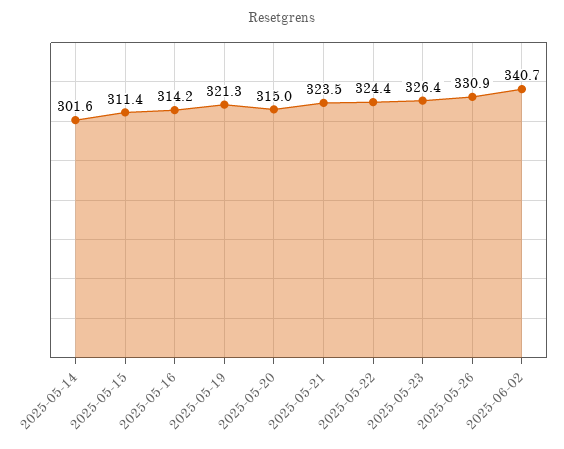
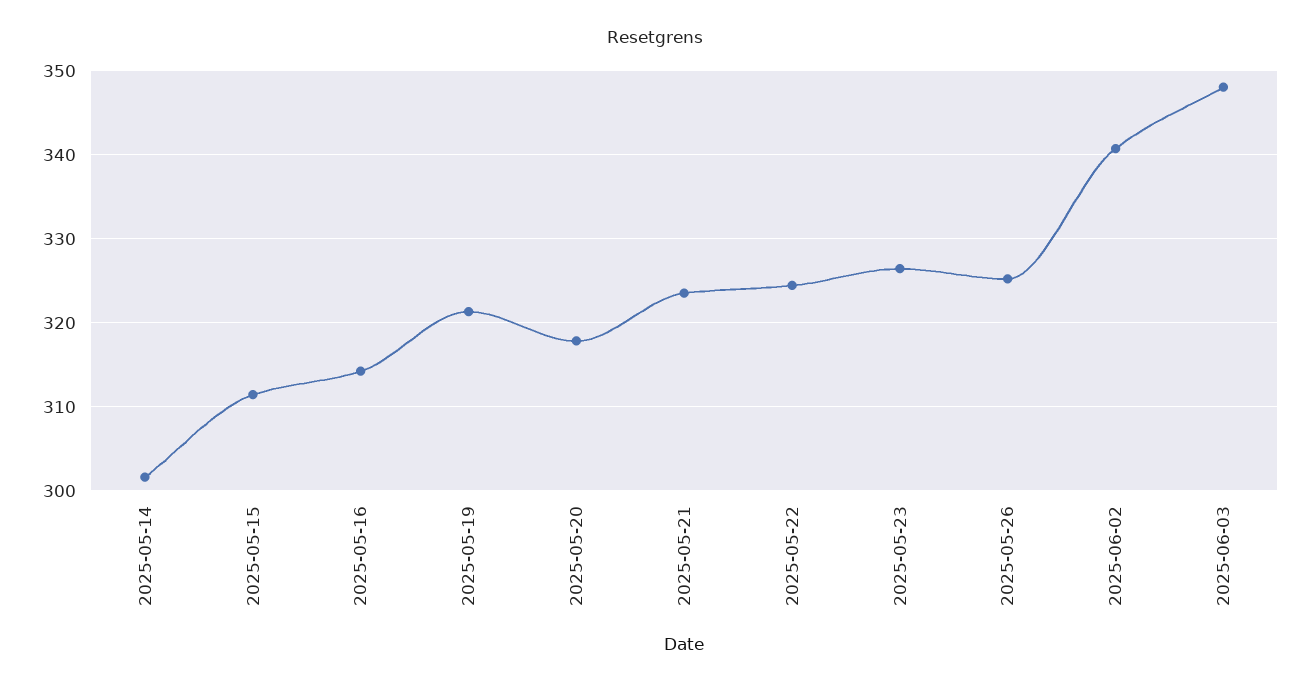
2025-05-20: 315 -> 318
2025-05-26: 330.9 -> 325
2025-06-03: none -> 348

